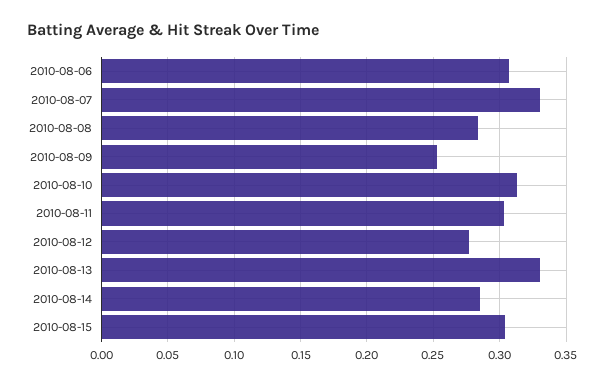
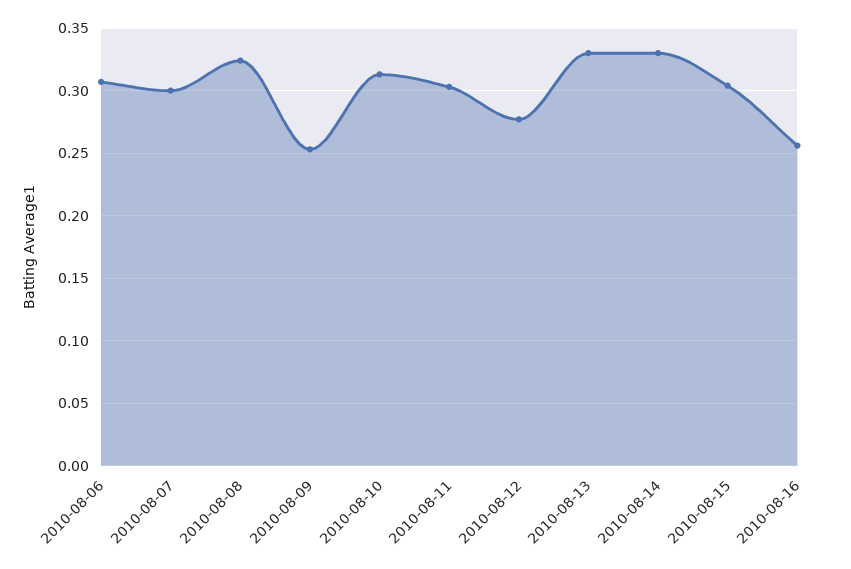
2010-08-07: 0.33 -> 0.3
2010-08-08: 0.285 -> 0.325
2010-08-14: 0.285 -> 0.33
2010-08-16: none -> 0.255

